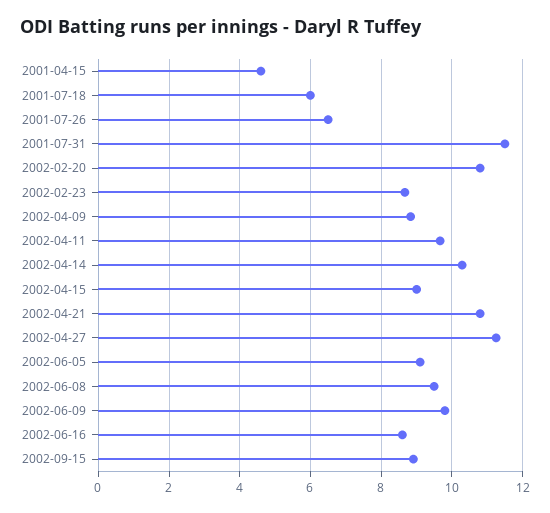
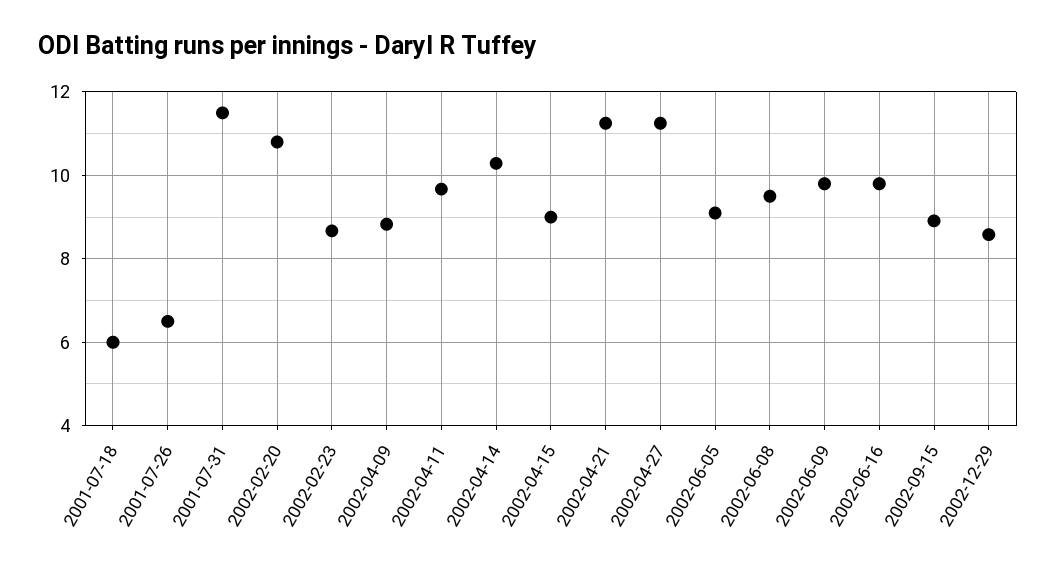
2001-04-15: 4.6 -> none
2002-04-21: 10.8 -> 11.2
2002-06-16: 8.6 -> 9.8
2002-12-29: none -> 8.6

